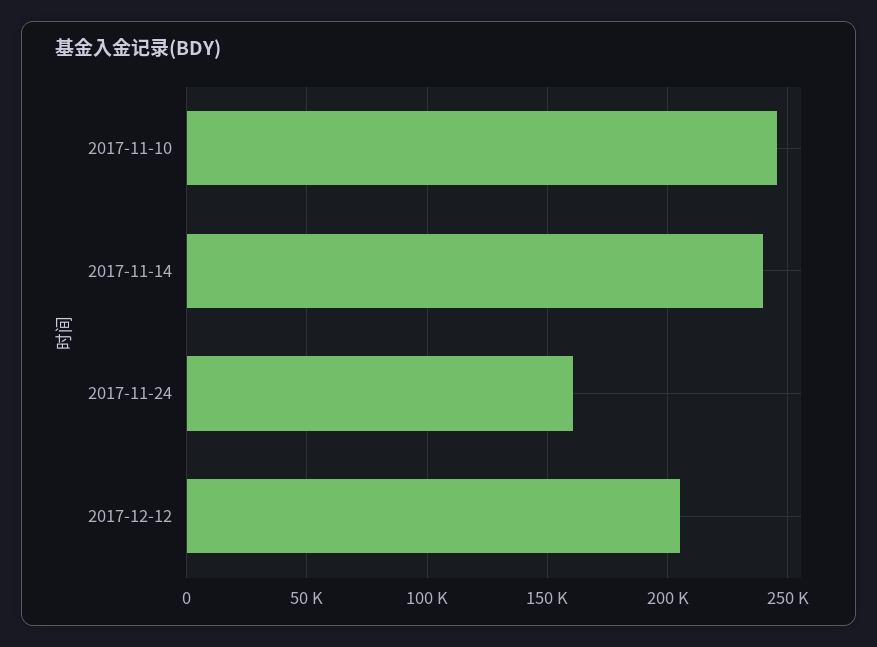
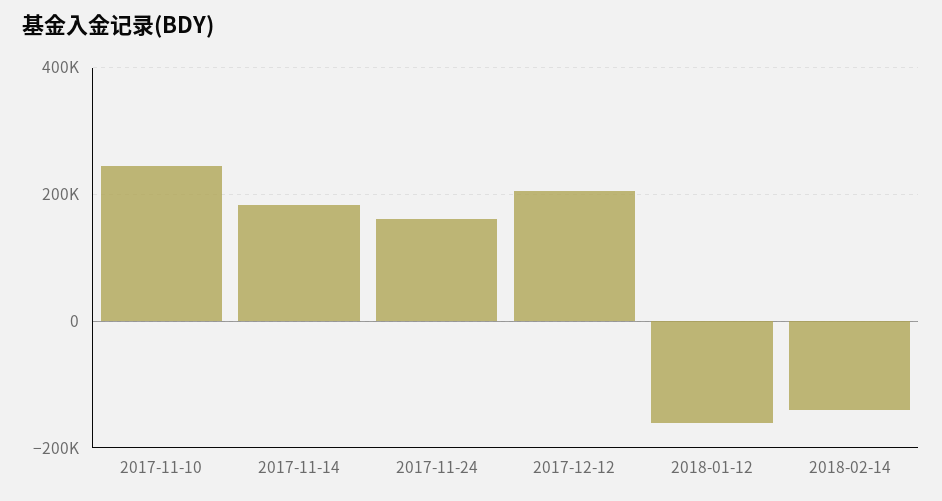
2017-11-14: 240000 -> 180000
2018-01-12: none -> -160000
2018-02-14: none -> -140000

